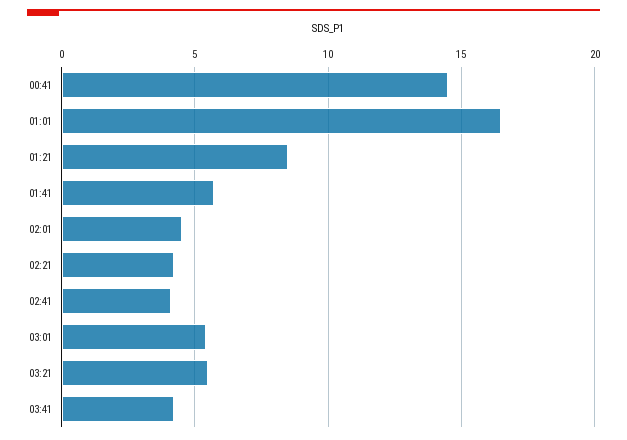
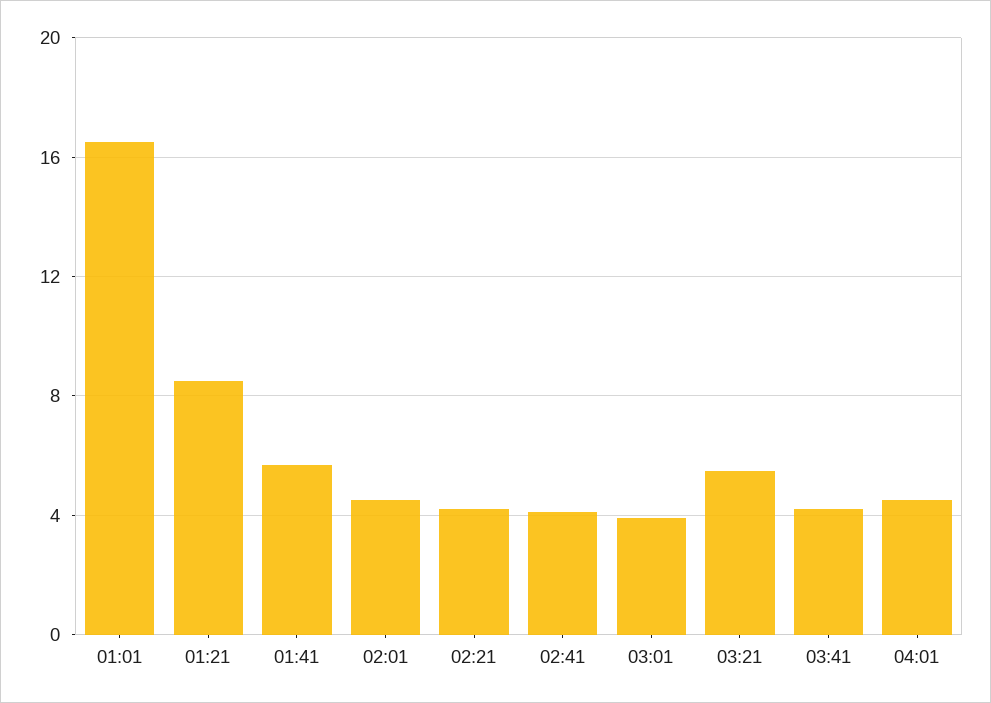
00:41: 14.5 -> none
03:01: 5.5 -> 4
04:01: none -> 4.5

